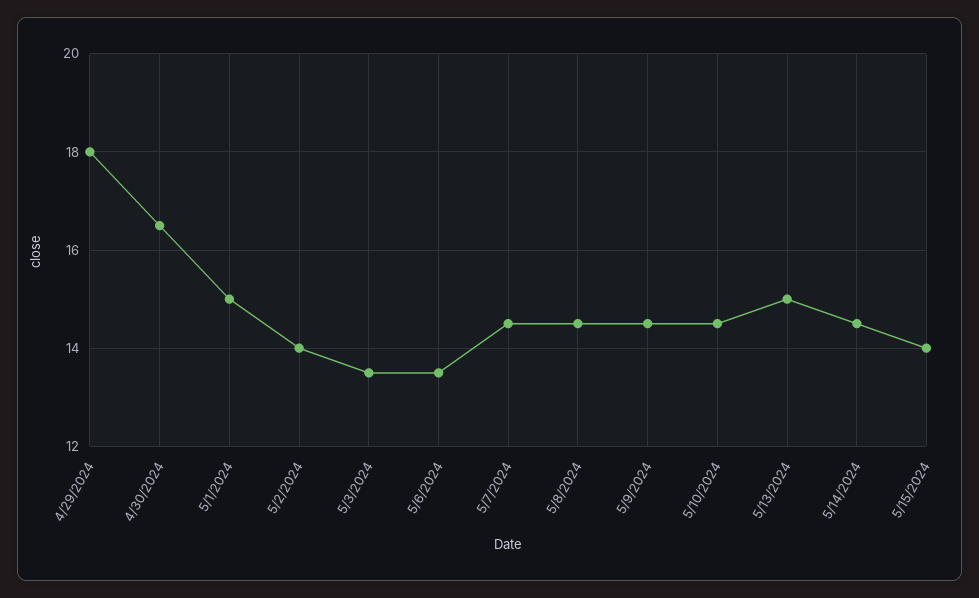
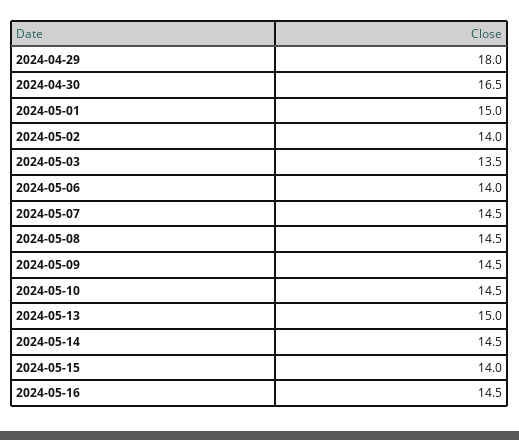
5/6/2024: 13.5 -> 14
2024-05-16: none -> 14.5

